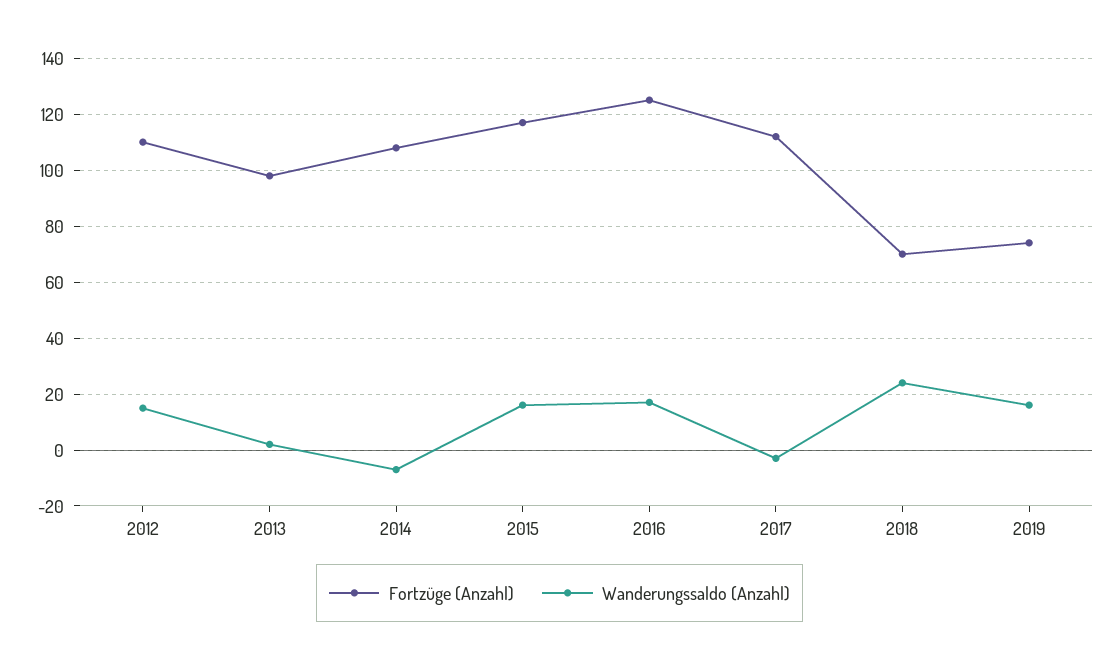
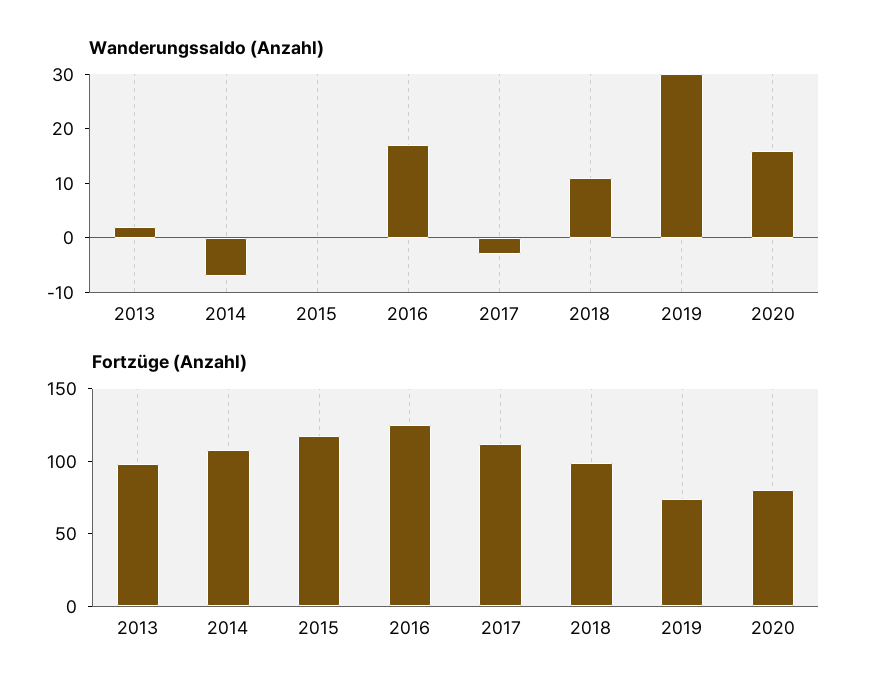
Fortzüge (Anzahl), 2012: 110 -> none
Wanderungssaldo (Anzahl), 2012: 15 -> none
Wanderungssaldo (Anzahl), 2015: 15 -> 0
Fortzüge (Anzahl), 2018: 70 -> 100
Wanderungssaldo (Anzahl), 2018: 25 -> 10
Wanderungssaldo (Anzahl), 2019: 15 -> 30
Wanderungssaldo (Anzahl), 2020: none -> 15
Fortzüge (Anzahl), 2020: none -> 80

